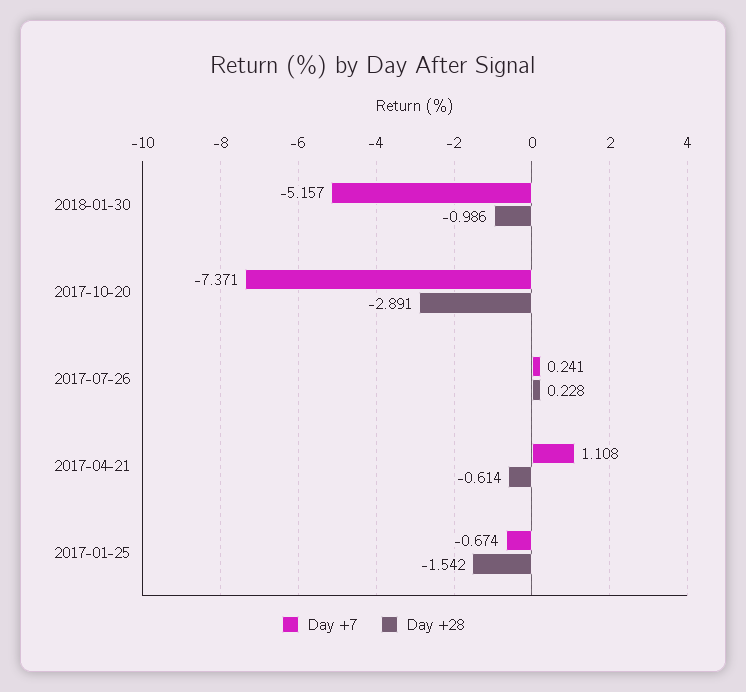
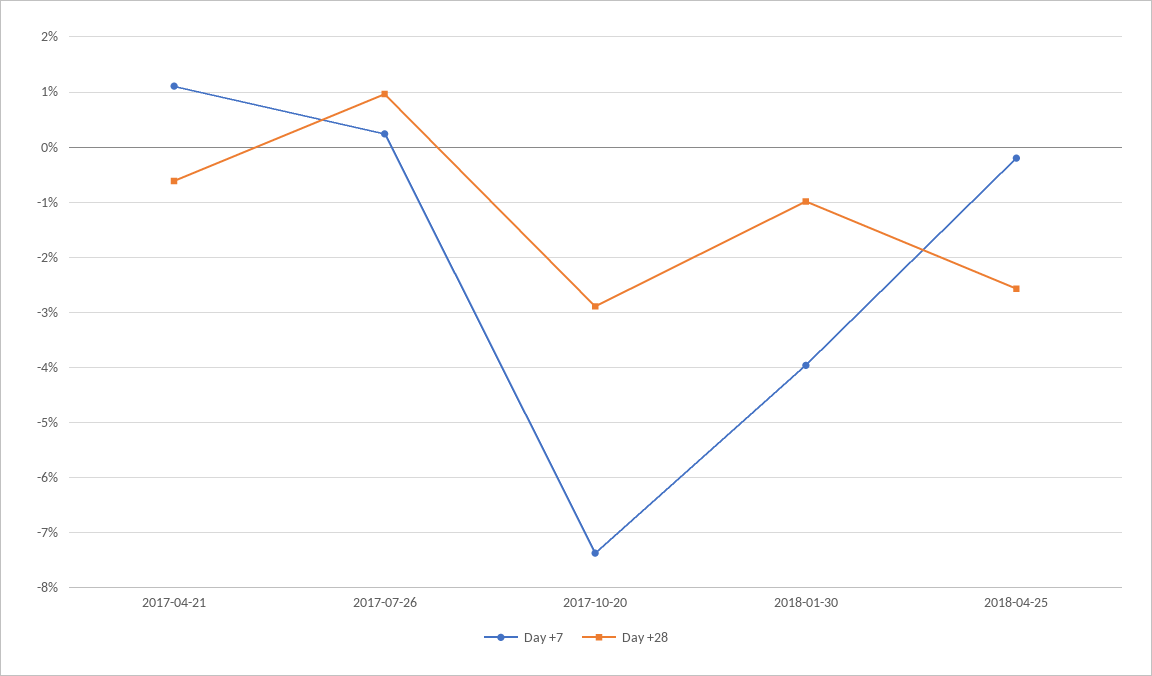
Day +7, 2018-01-30: -5.157 -> -4
Day +28, 2017-07-26: 0.228 -> 1
Day +7, 2017-01-25: -0.674 -> none
Day +28, 2017-01-25: -1.542 -> none
Day +7, 2018-04-25: none -> -0.2
Day +28, 2018-04-25: none -> -2.6

